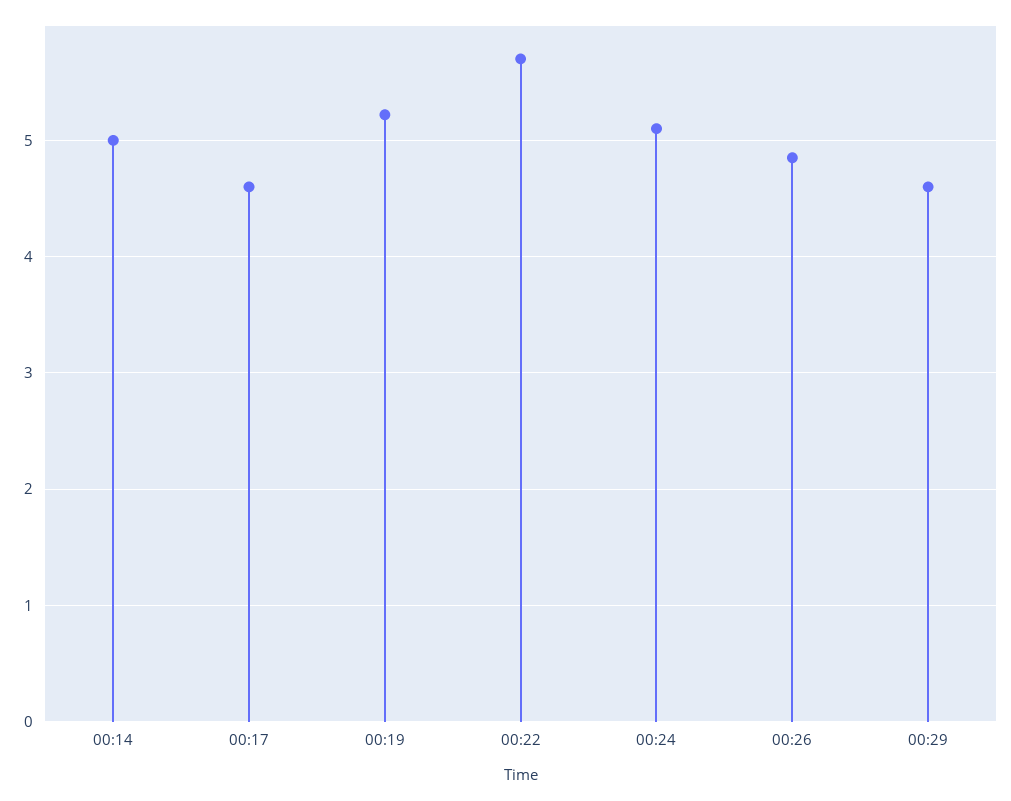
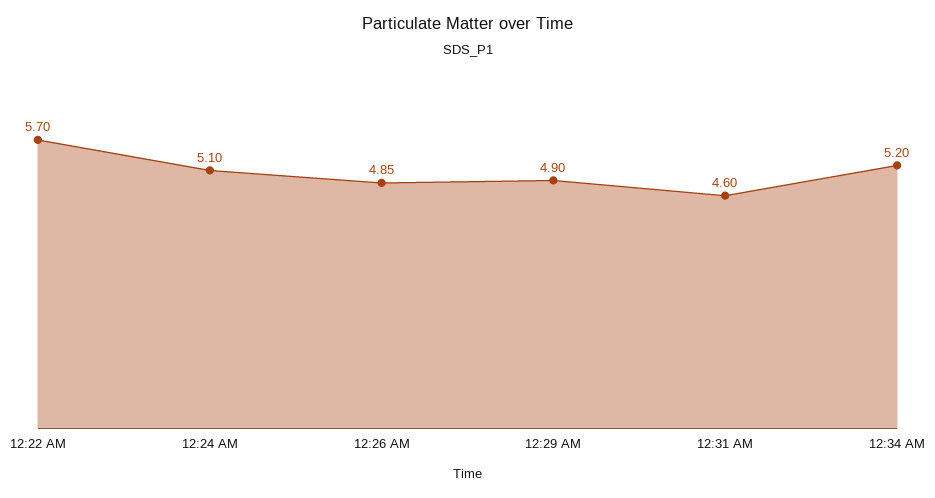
00:14: 5 -> none
00:17: 4.6 -> none
00:19: 5.2 -> none
00:29: 4.6 -> 4.9
12:31 AM: none -> 4.6
12:34 AM: none -> 5.2

